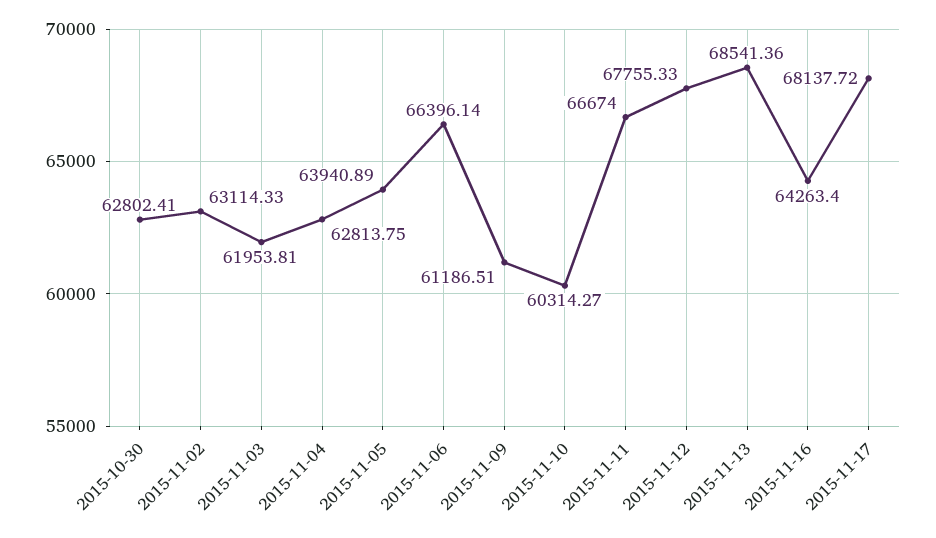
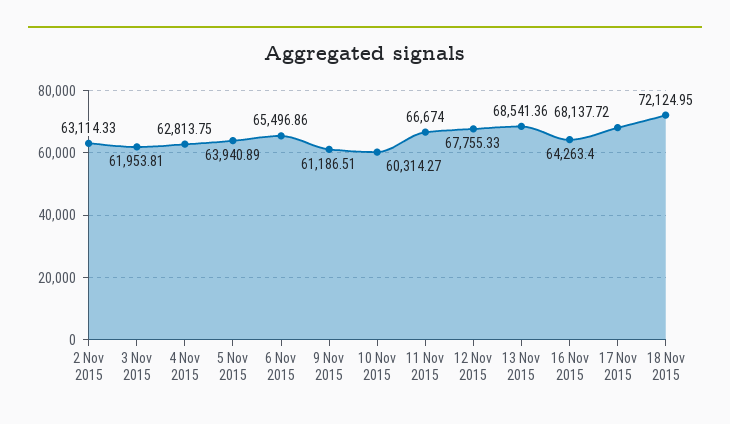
2015-10-30: 62802.41 -> none
2015-11-06: 66396.14 -> 65496.86
18 Nov 2015: none -> 72124.95

